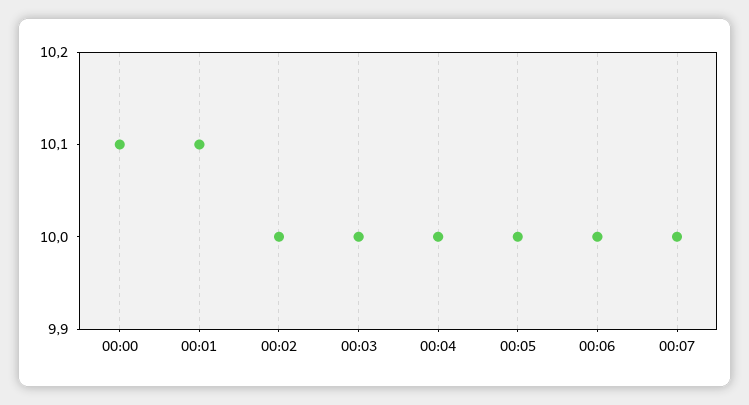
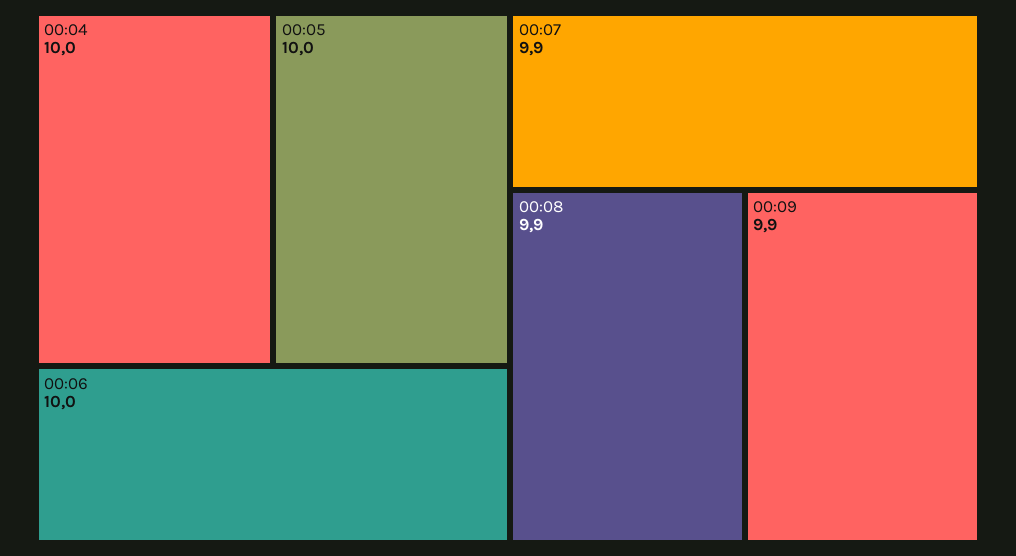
00:00: 10.1 -> none
00:01: 10.1 -> none
00:02: 10 -> none
00:03: 10 -> none
00:07: 10 -> 9.9
00:08: none -> 9.9
00:09: none -> 9.9

